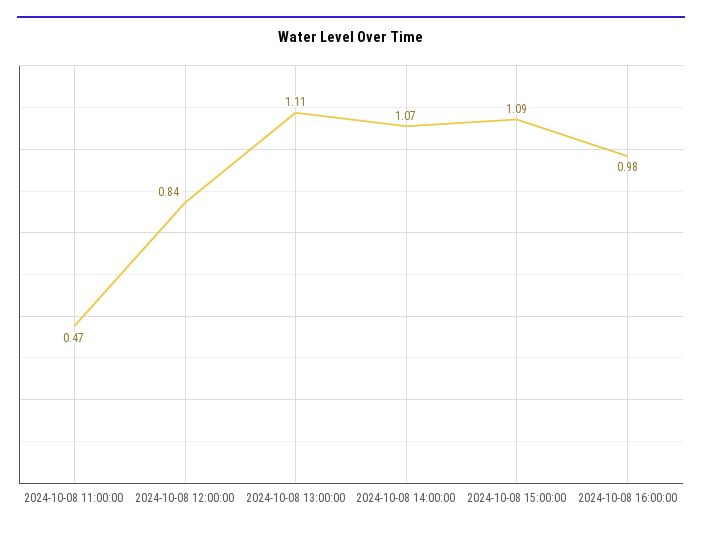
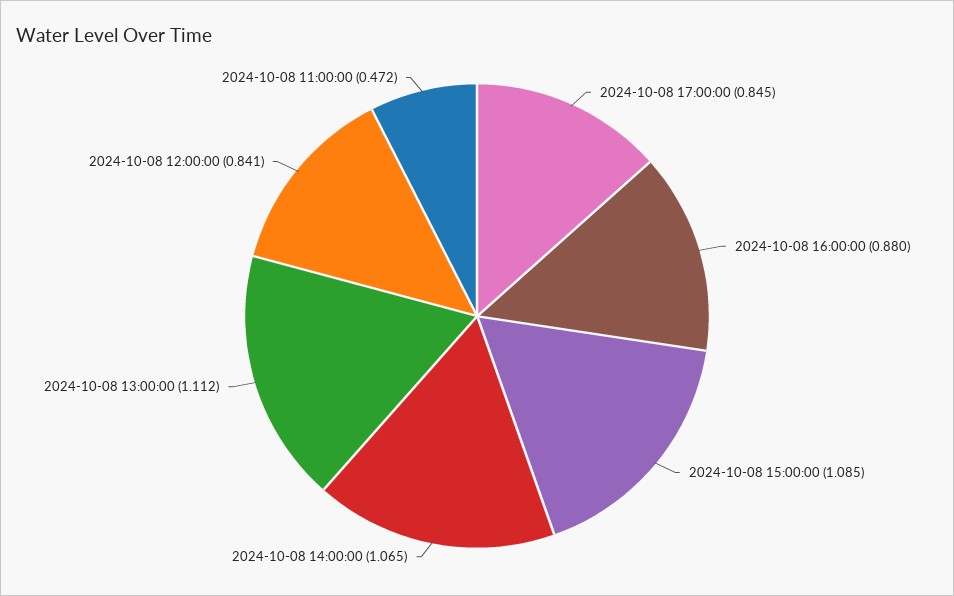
2024-10-08 16:00:00: 0.98 -> 0.88
2024-10-08 17:00:00: none -> 0.845

